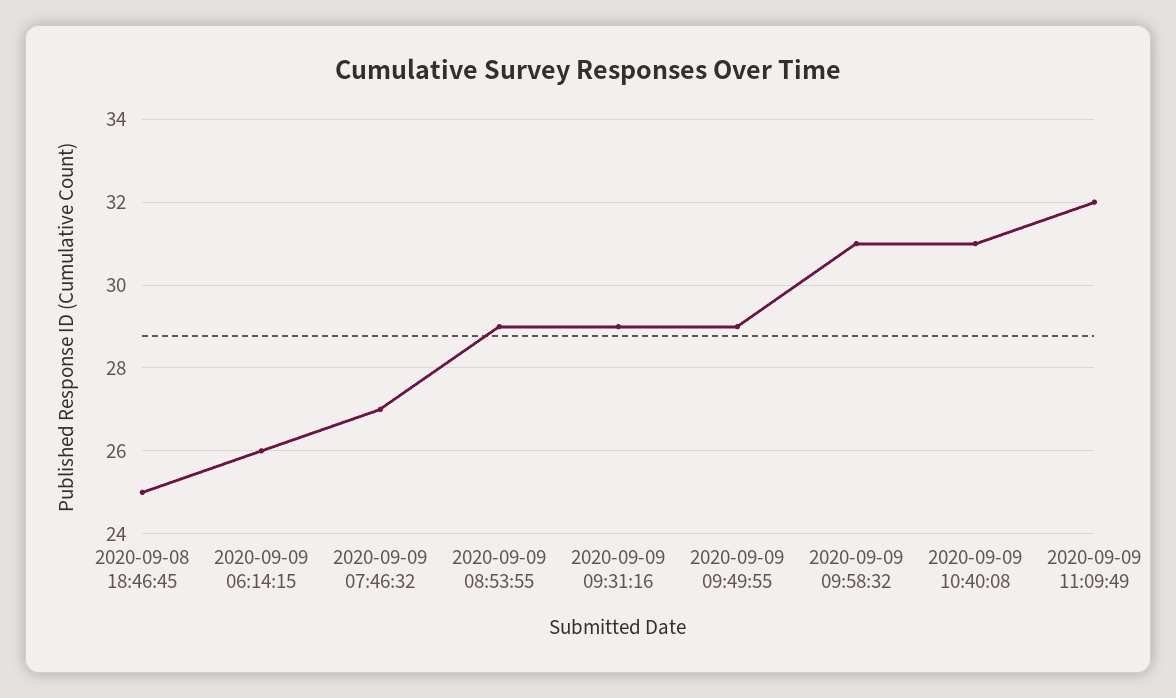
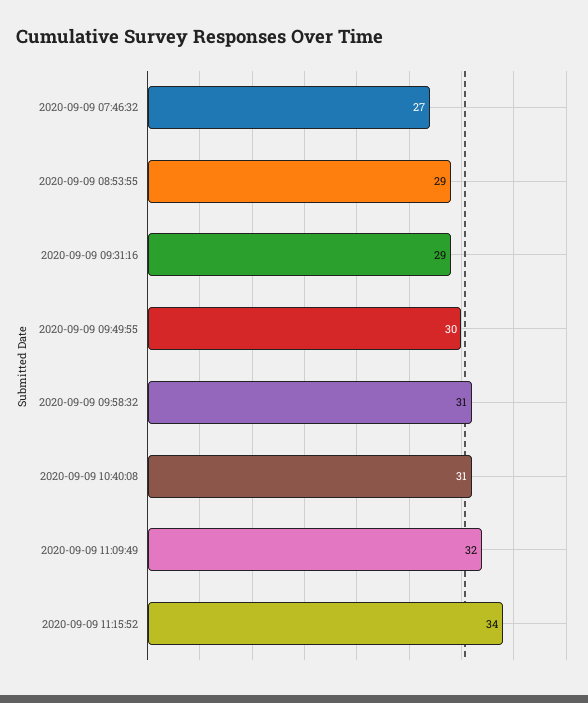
2020-09-08 18:46:45: 25 -> none
2020-09-09 06:14:15: 26 -> none
2020-09-09 09:49:55: 29 -> 30
2020-09-09 11:15:52: none -> 34

